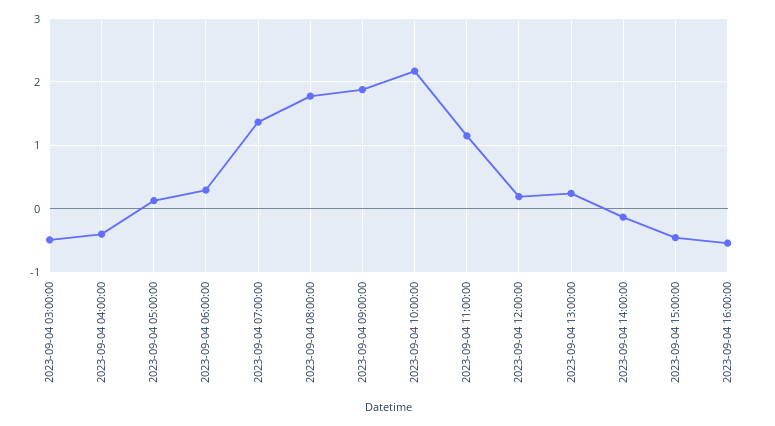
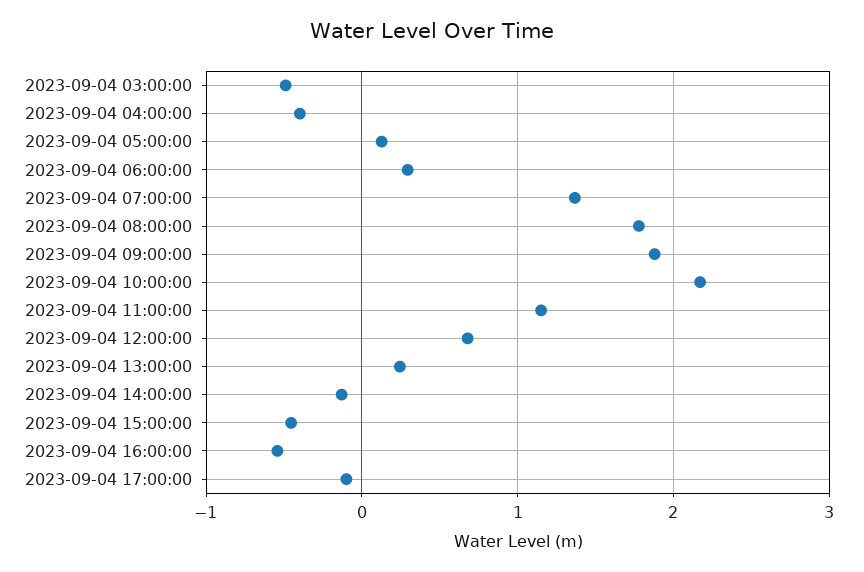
2023-09-04 12:00:00: 0.2 -> 0.7
2023-09-04 17:00:00: none -> -0.1

